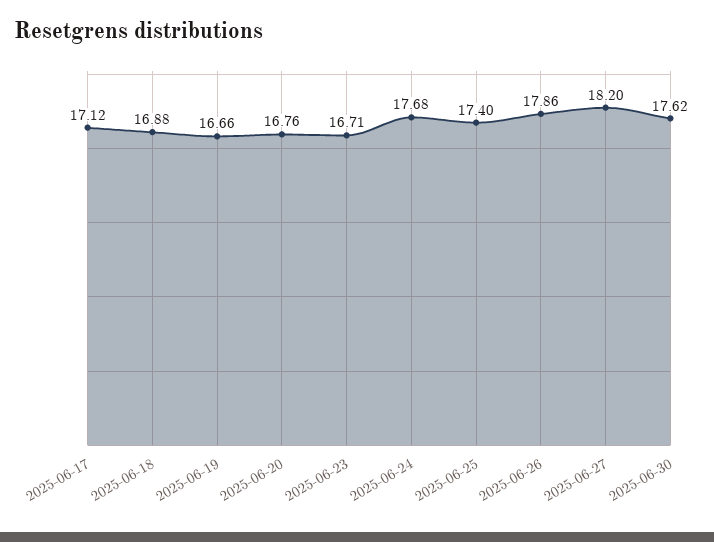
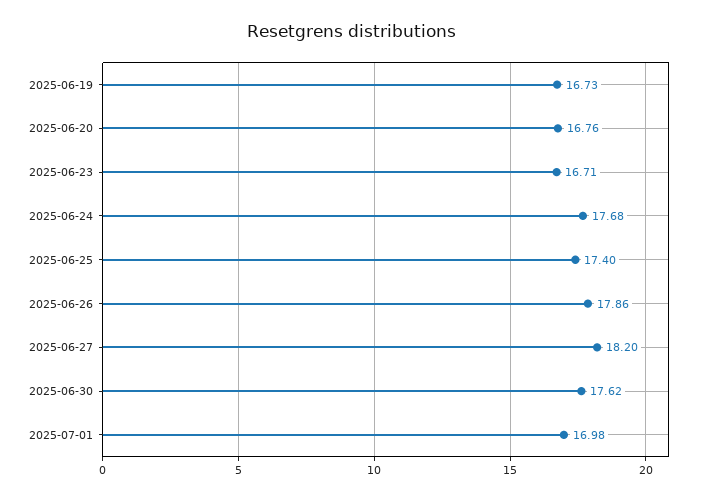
2025-06-17: 17.12 -> none
2025-06-18: 16.88 -> none
2025-06-19: 16.66 -> 16.73
2025-07-01: none -> 16.98

